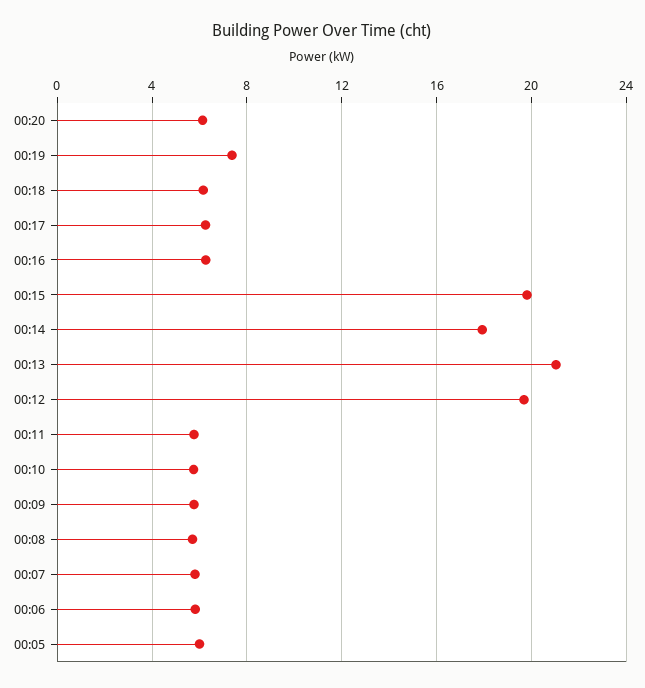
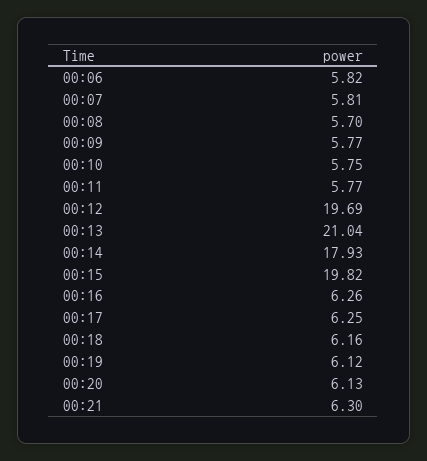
00:19: 7.5 -> 6.12
00:05: 6 -> none
00:21: none -> 6.3

